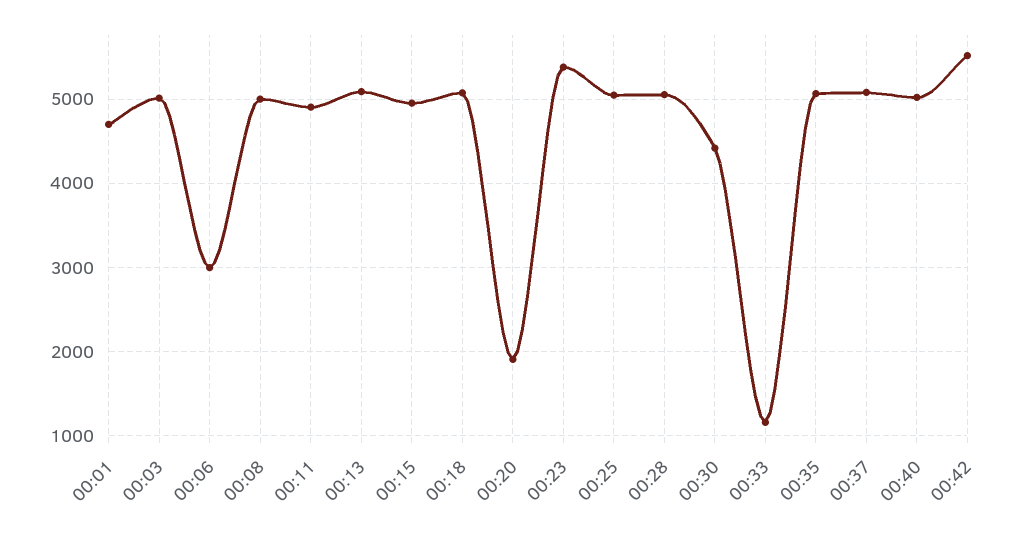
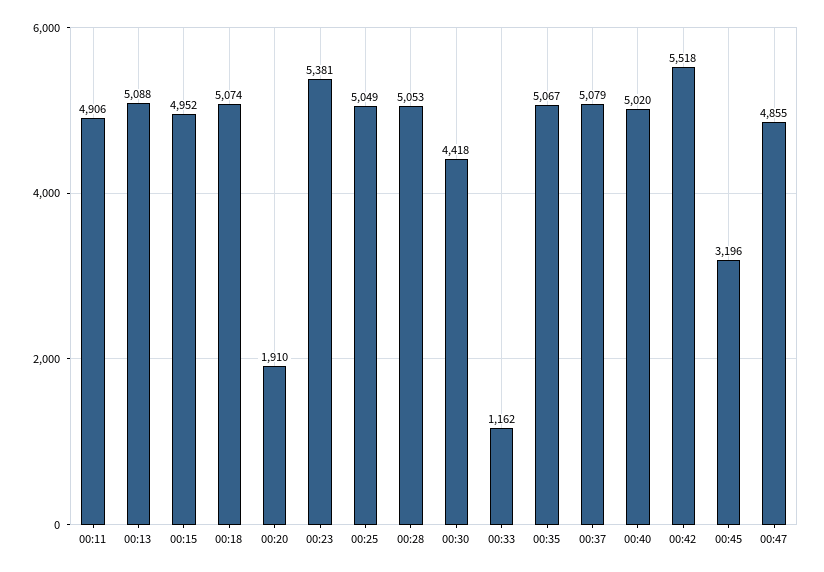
00:01: 4700 -> none
00:03: 5000 -> none
00:06: 3000 -> none
00:08: 5000 -> none
00:45: none -> 3196
00:47: none -> 4855

